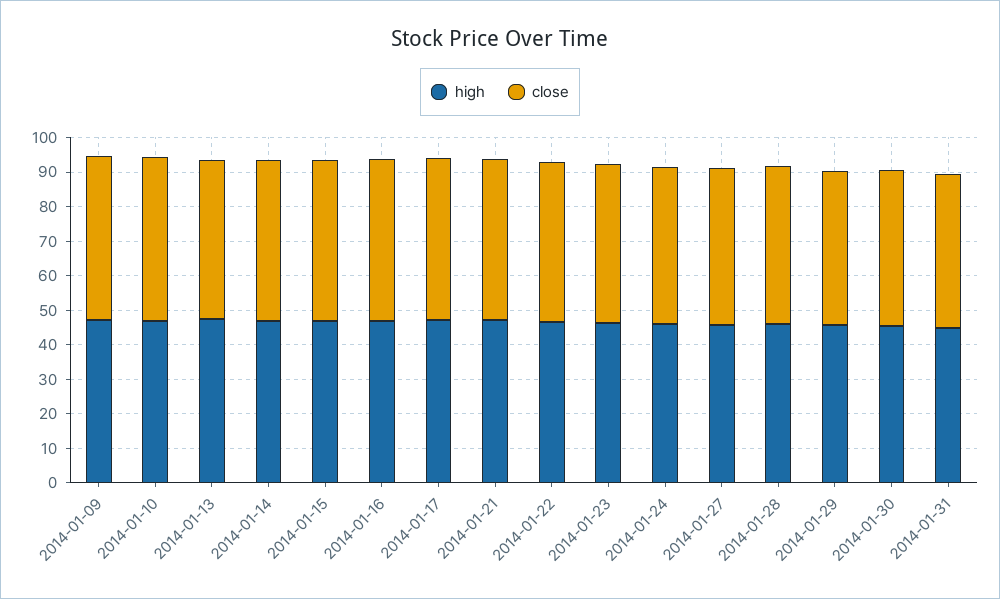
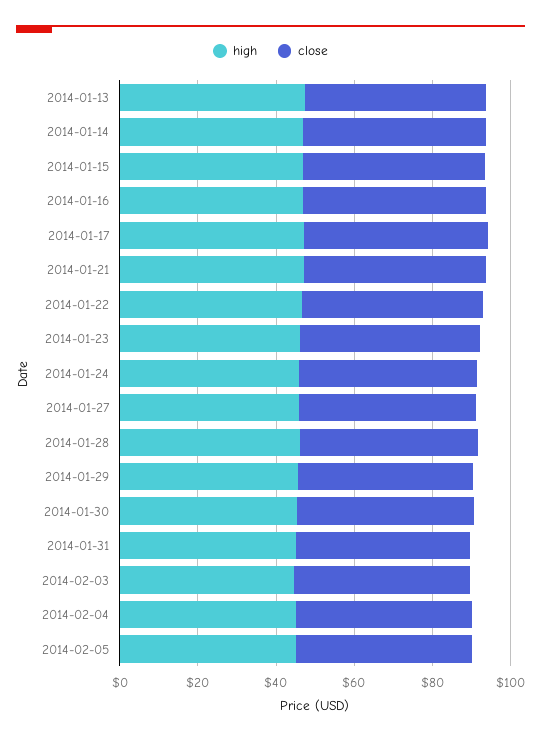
high, 2014-01-09: 47.5 -> none
close, 2014-01-09: 47.5 -> none
high, 2014-01-10: 47.5 -> none
close, 2014-01-10: 47.5 -> none
high, 2014-02-03: none -> 45
close, 2014-02-03: none -> 45
high, 2014-02-04: none -> 45
close, 2014-02-04: none -> 45
high, 2014-02-05: none -> 45
close, 2014-02-05: none -> 45

